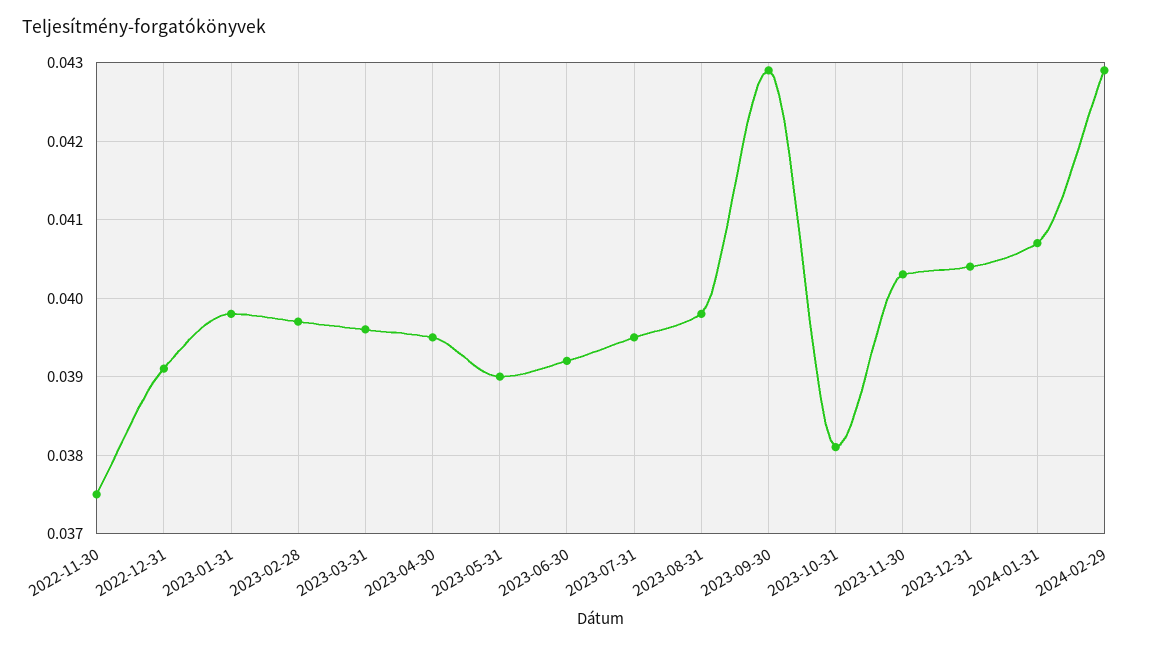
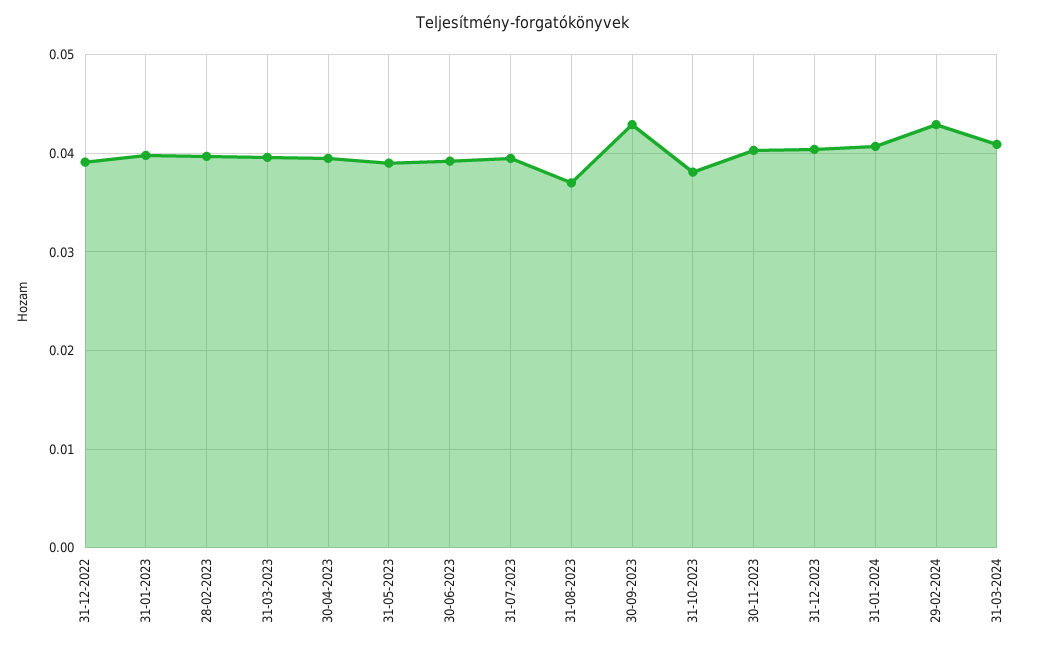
2022-11-30: 0.0375 -> none
2023-08-31: 0.0398 -> 0.037
31-03-2024: none -> 0.041

